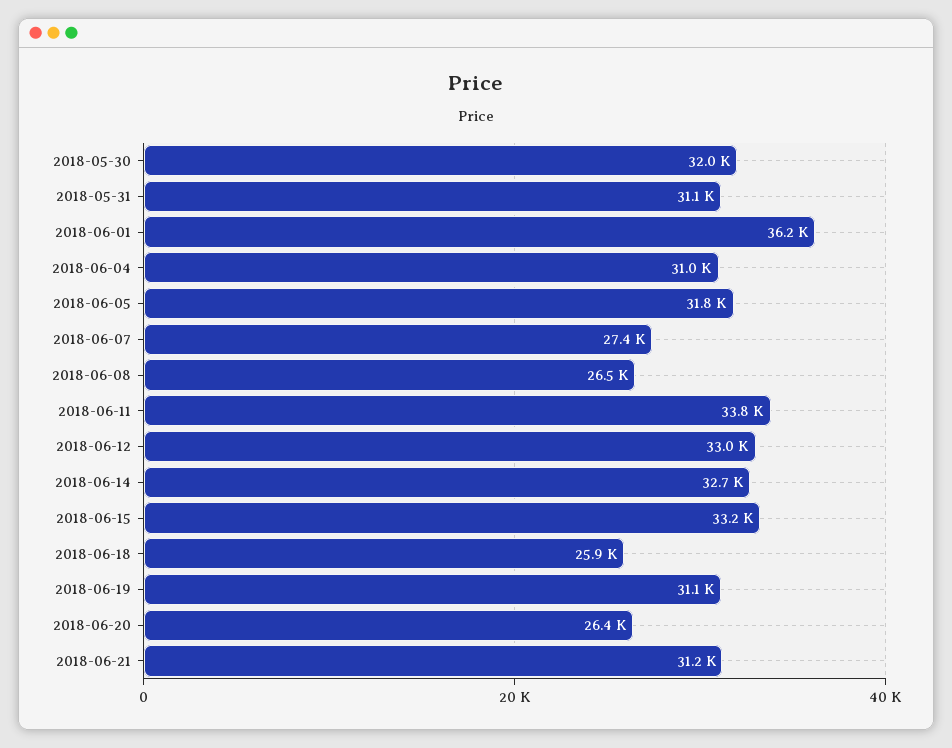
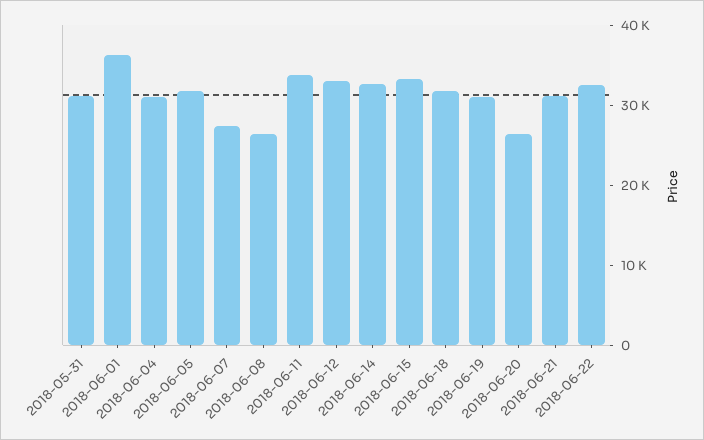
2018-05-30: 32000 -> none
2018-06-18: 25900 -> 32000
2018-06-22: none -> 32000

